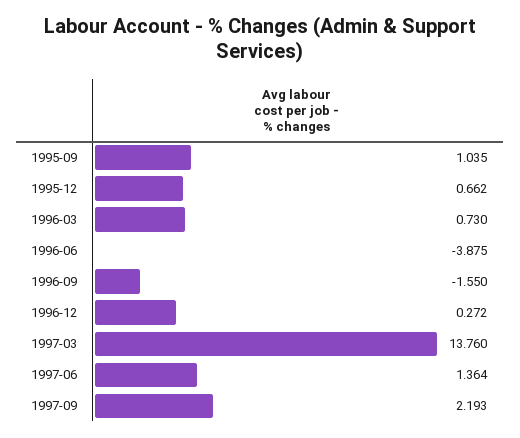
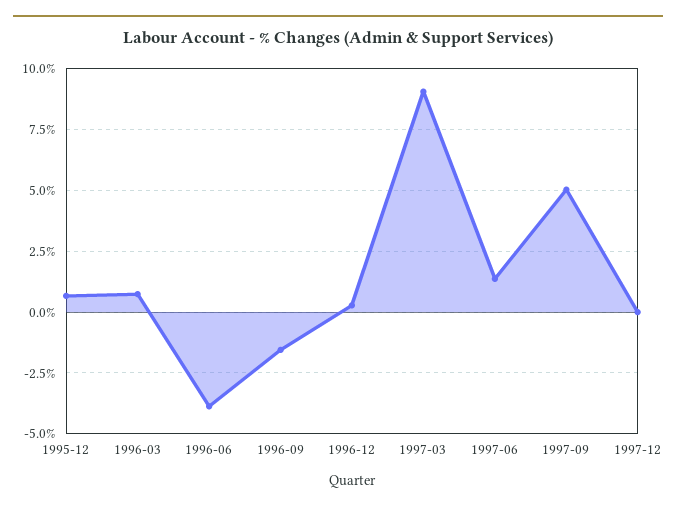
1995-09: 1.035 -> none
1997-03: 13.76 -> 9
1997-09: 2.193 -> 5
1997-12: none -> 0

